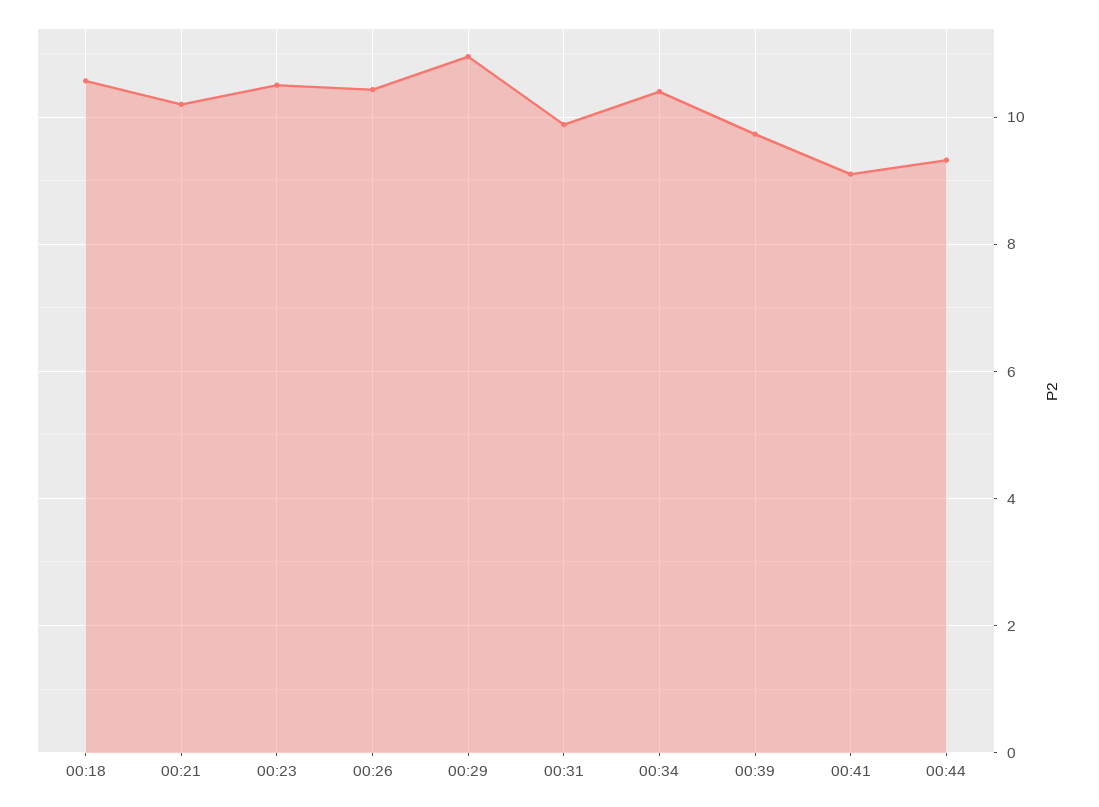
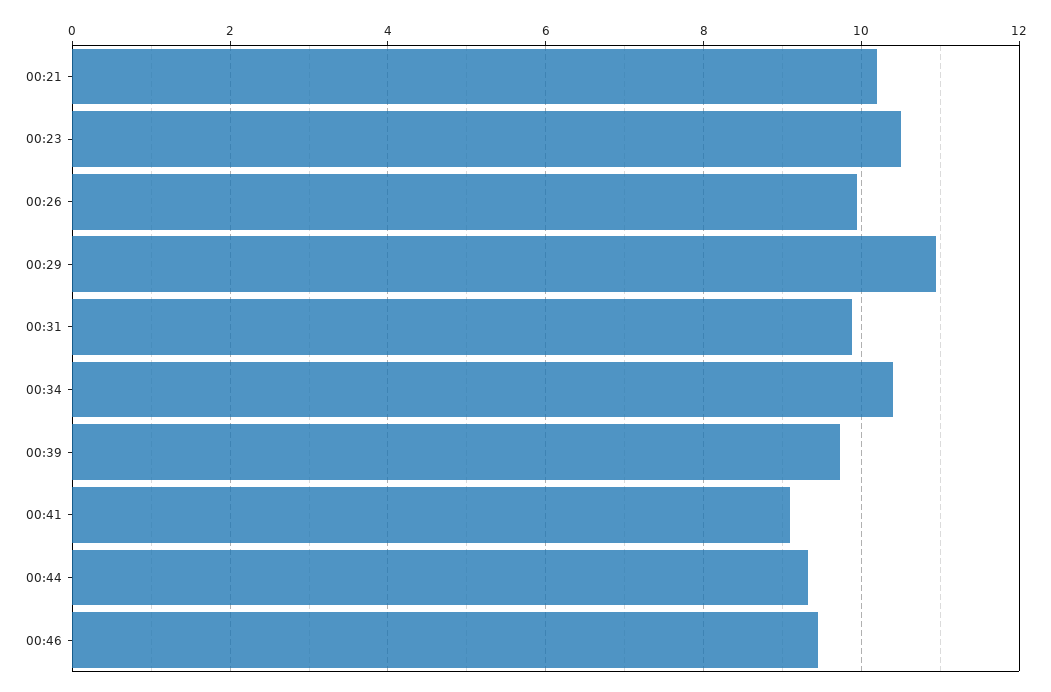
00:18: 10.6 -> none
00:26: 10.4 -> 10
00:46: none -> 9.4

